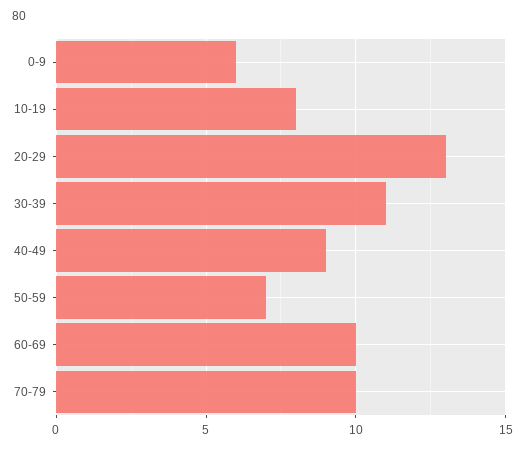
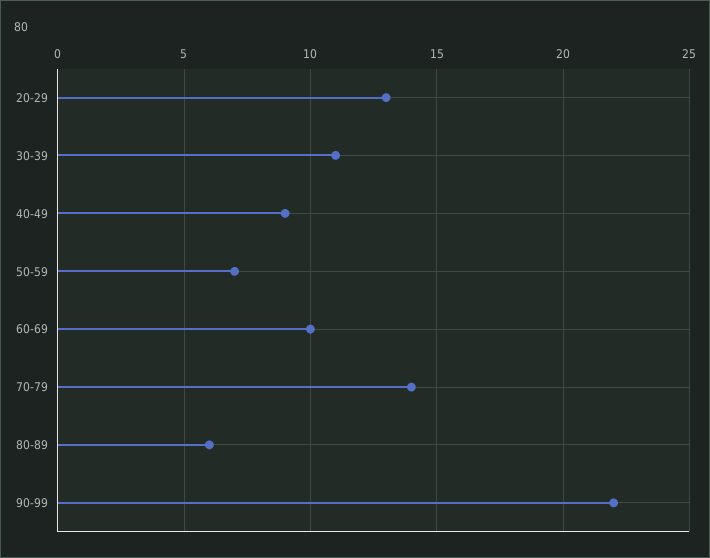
0-9: 6 -> none
10-19: 8 -> none
70-79: 10 -> 14
80-89: none -> 6
90-99: none -> 22

